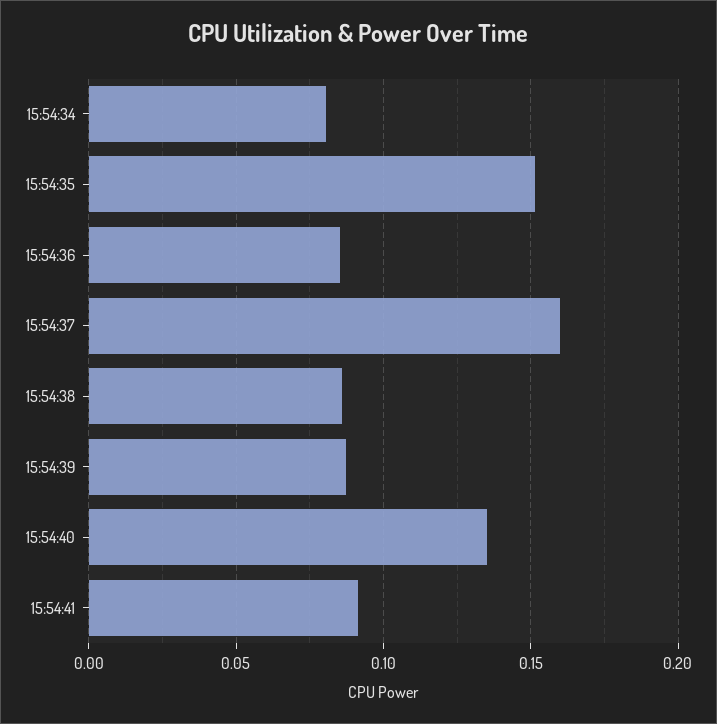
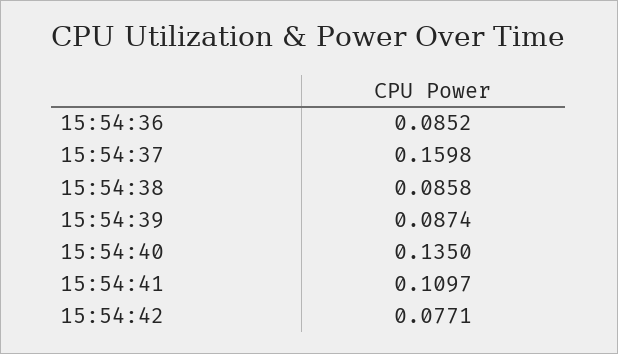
15:54:34: 0.08 -> none
15:54:35: 0.15 -> none
15:54:41: 0.09 -> 0.1097
15:54:42: none -> 0.0771

